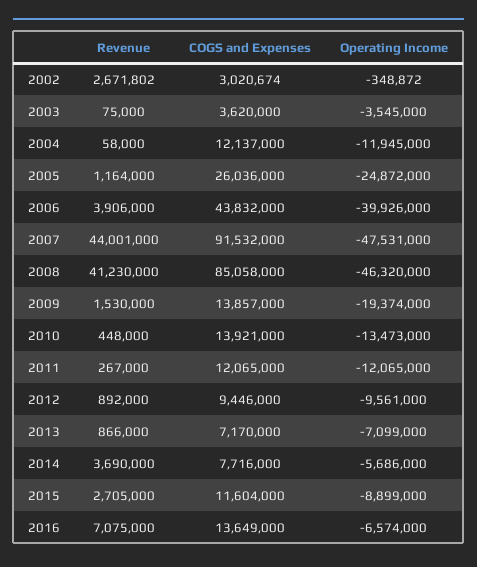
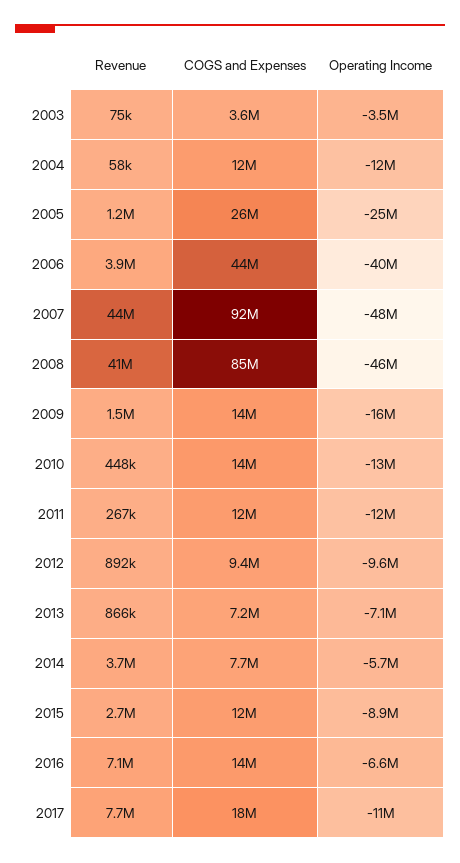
Revenue, 2002: 2671802 -> none
COGS and Expenses, 2002: 3020674 -> none
Operating Income, 2002: -348872 -> none
Operating Income, 2009: -19374000 -> -16000000
Revenue, 2017: none -> 7700000
COGS and Expenses, 2017: none -> 18000000
Operating Income, 2017: none -> -11000000

